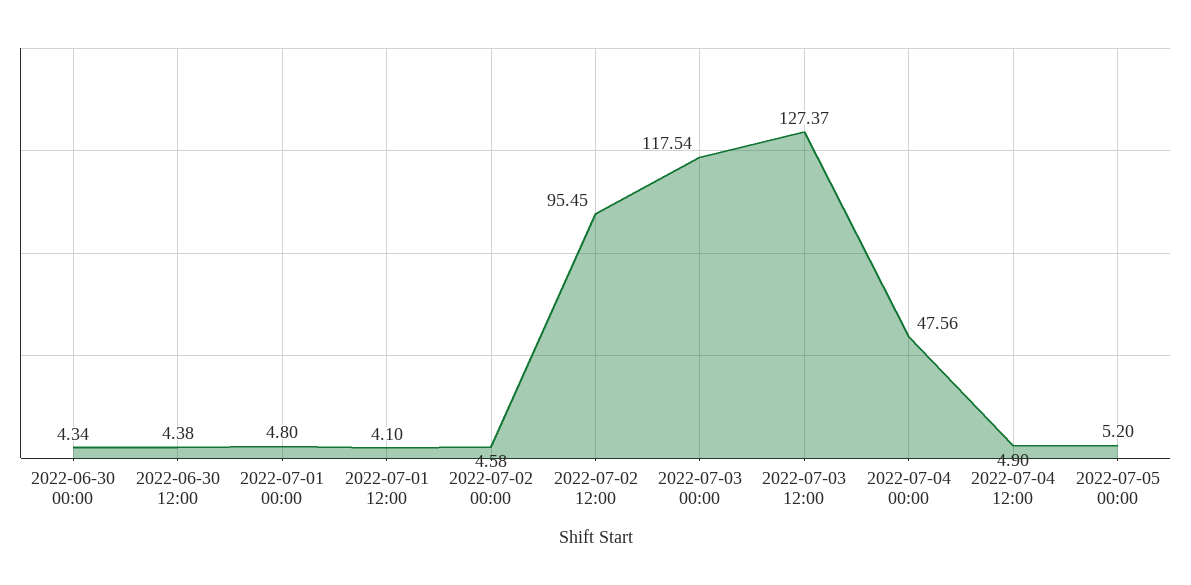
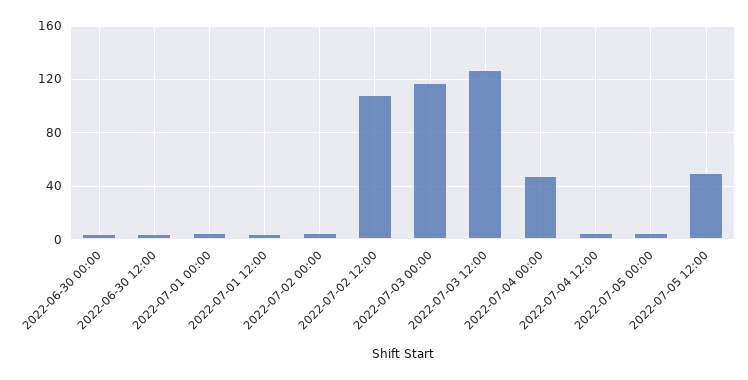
2022-07-02 12:00: 95.45 -> 110
2022-07-05 12:00: none -> 50

